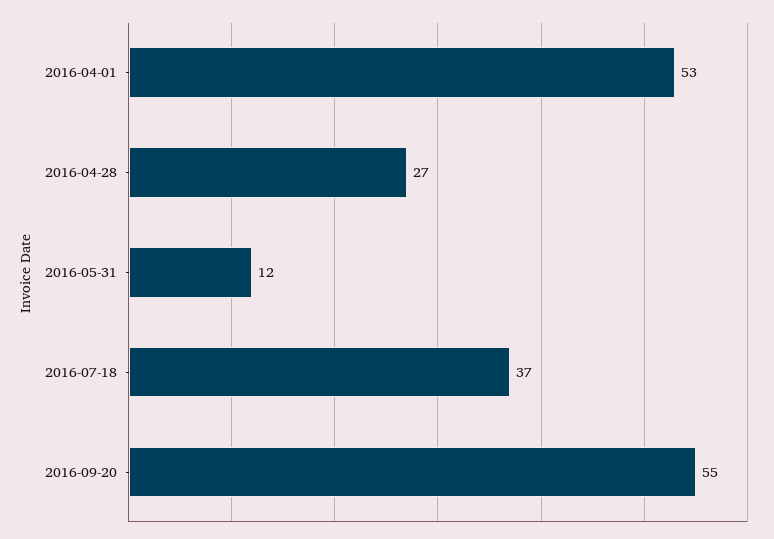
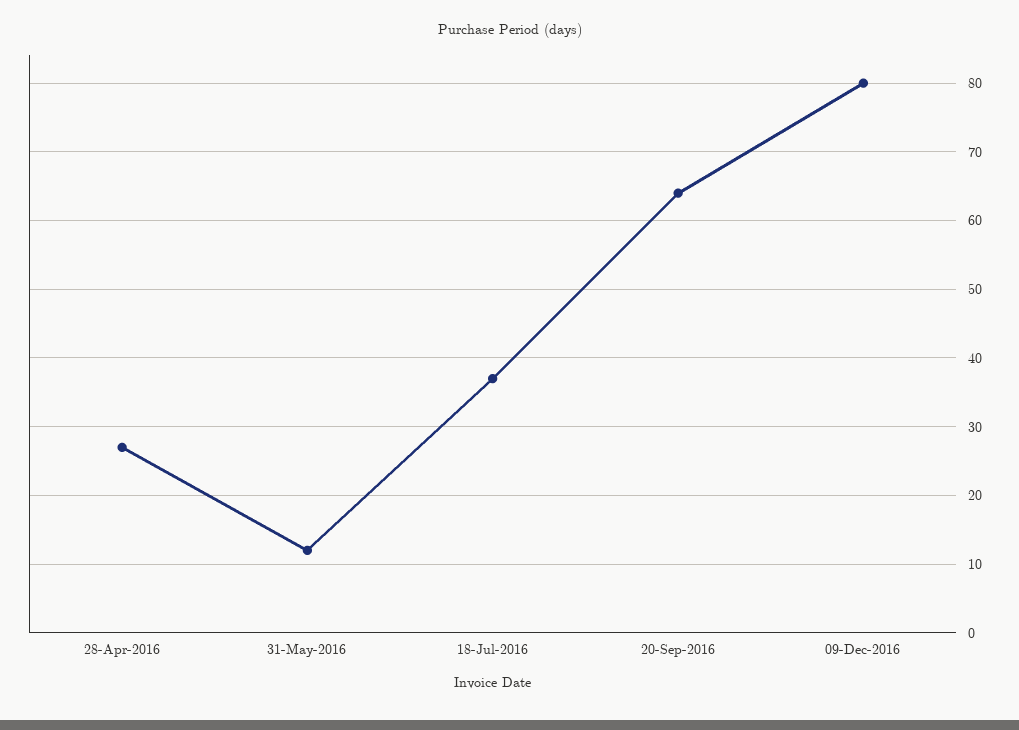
2016-04-01: 53 -> none
2016-09-20: 55 -> 64
09-Dec-2016: none -> 80

